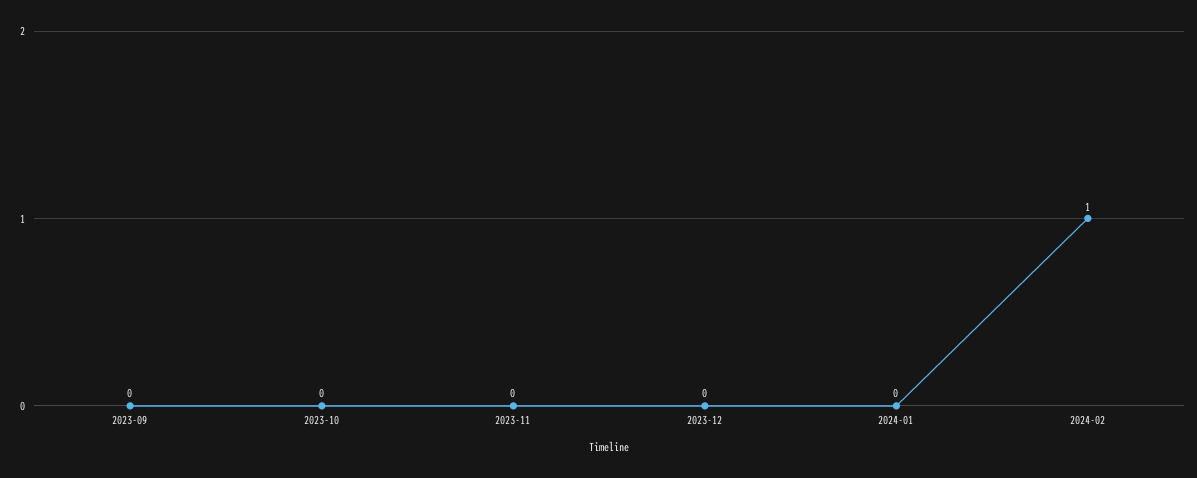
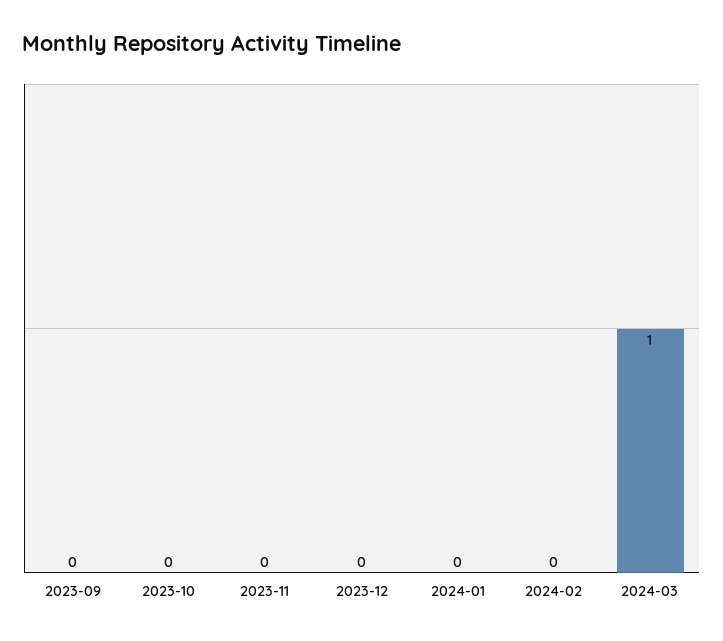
2024-02: 1 -> 0
2024-03: none -> 1

